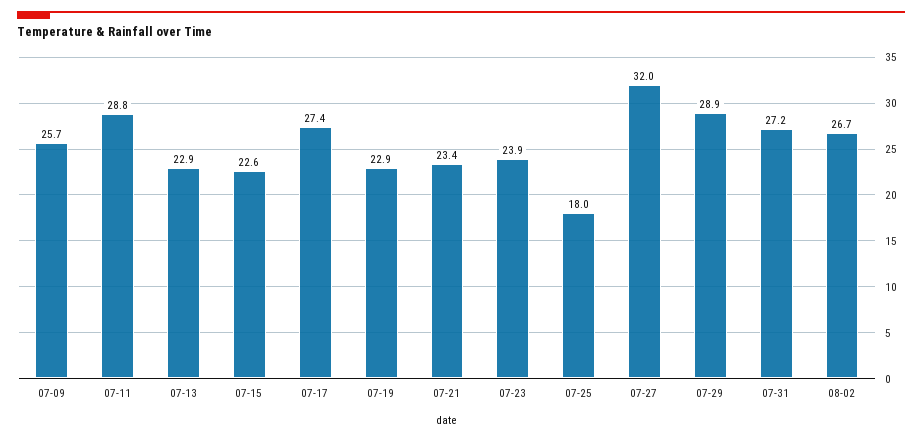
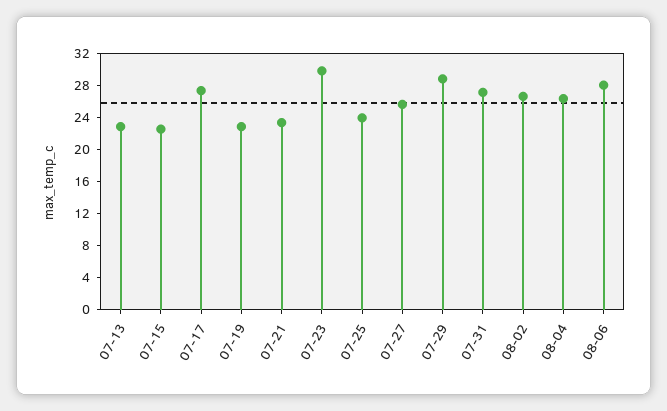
07-09: 25.7 -> none
07-11: 28.8 -> none
07-23: 23.9 -> 30
07-25: 18 -> 24
07-27: 32 -> 26
08-04: none -> 26
08-06: none -> 28

